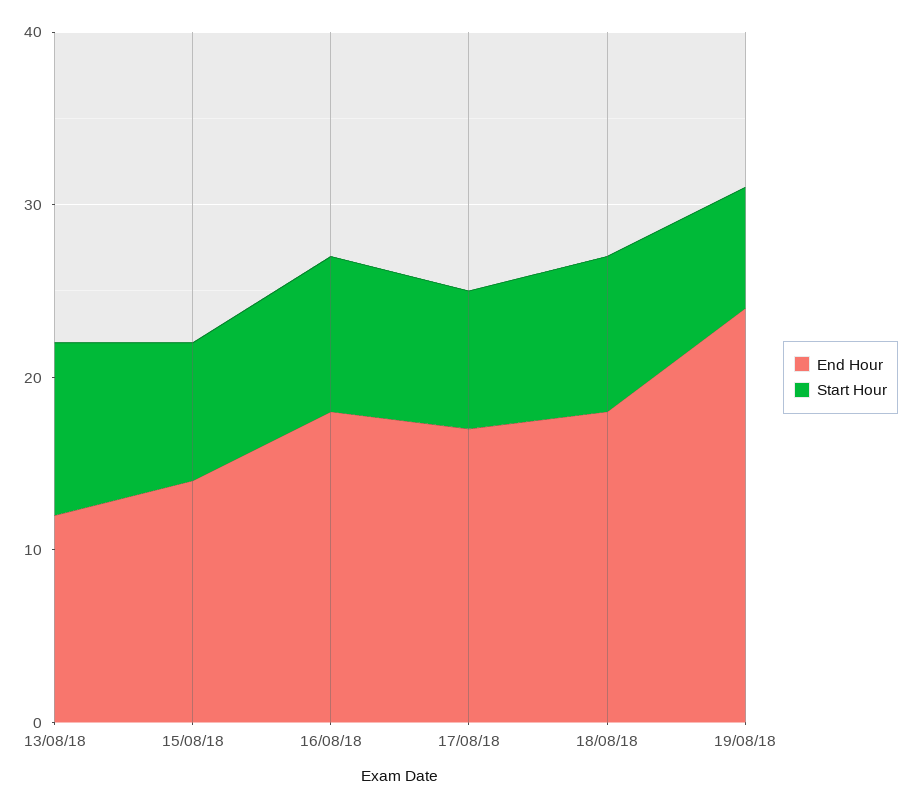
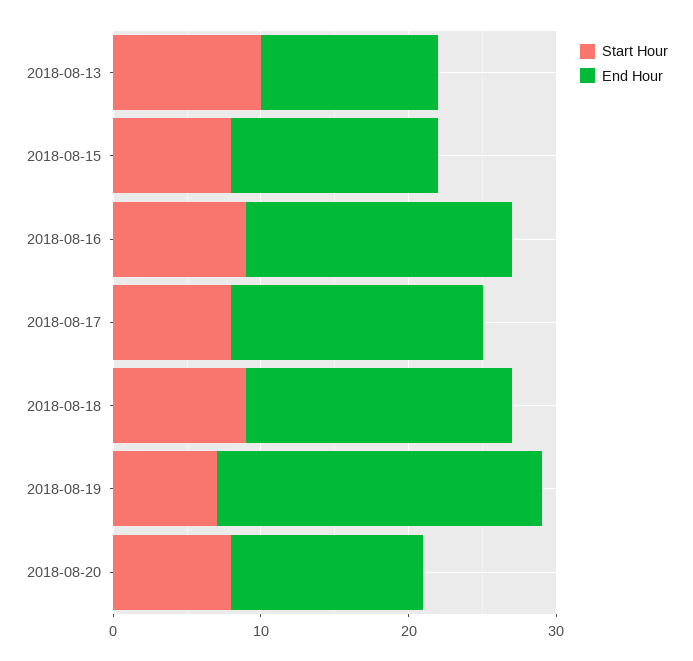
End Hour, 19/08/18: 24 -> 22
Start Hour, 2018-08-20: none -> 8
End Hour, 2018-08-20: none -> 13

